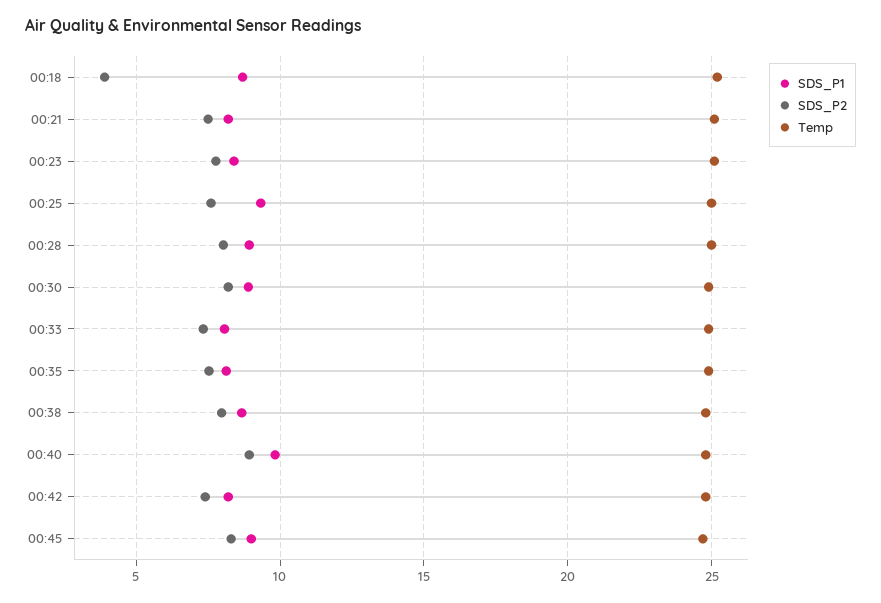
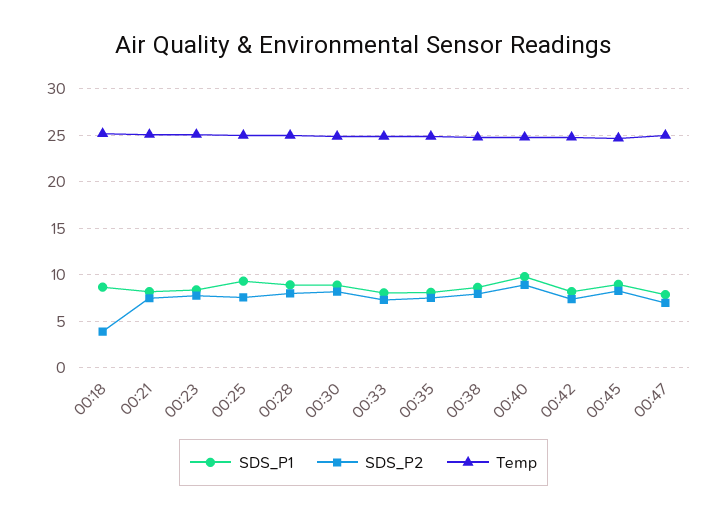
SDS_P1, 00:47: none -> 8
SDS_P2, 00:47: none -> 7
Temp, 00:47: none -> 25

